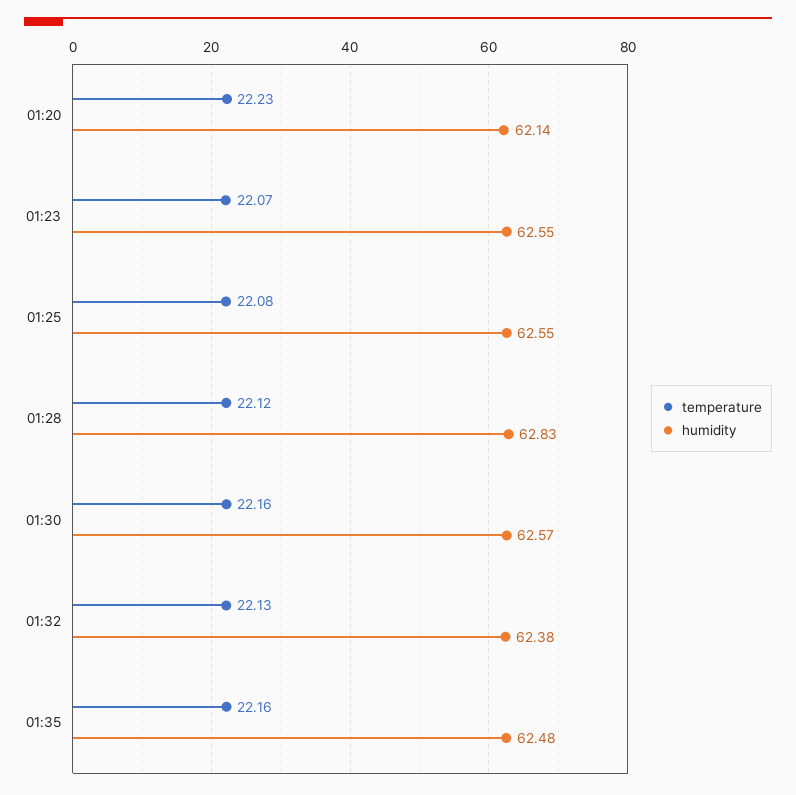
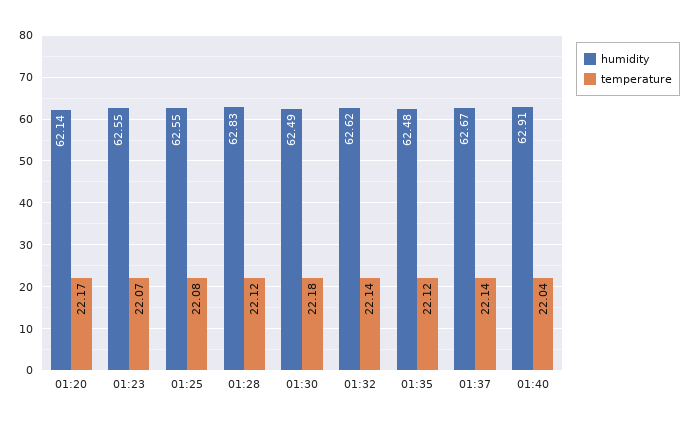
temperature, 01:20: 22.23 -> 22.17
temperature, 01:30: 22.16 -> 22.18
humidity, 01:30: 62.57 -> 62.49
temperature, 01:32: 22.13 -> 22.14
humidity, 01:32: 62.38 -> 62.62
temperature, 01:35: 22.16 -> 22.12
humidity, 01:37: none -> 62.67
temperature, 01:37: none -> 22.14
humidity, 01:40: none -> 62.91
temperature, 01:40: none -> 22.04

